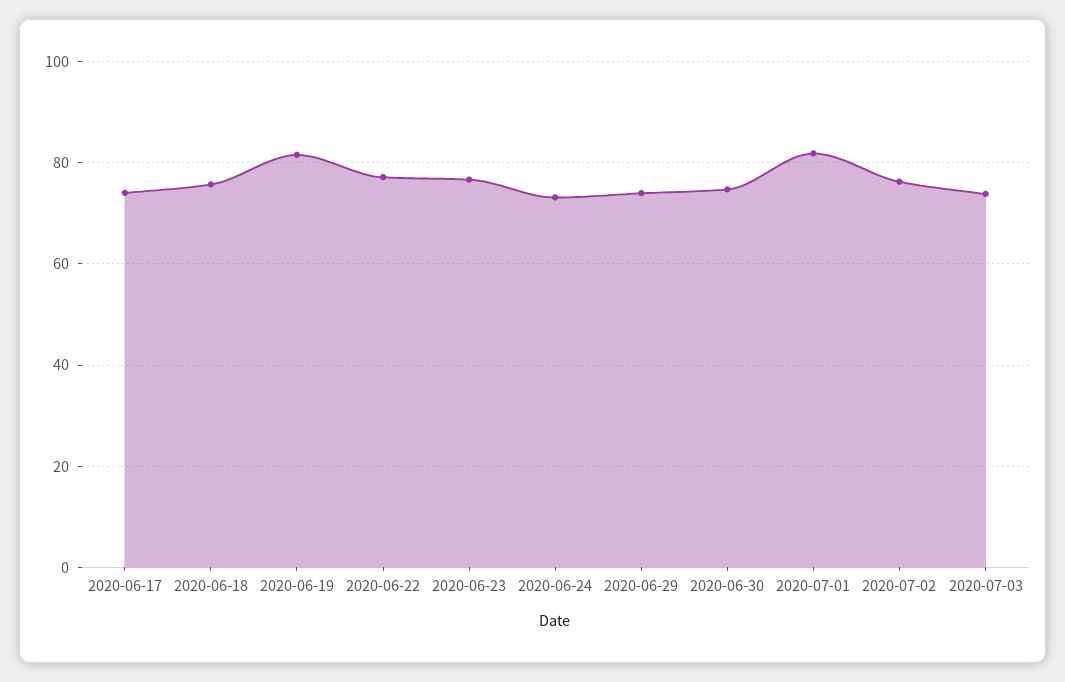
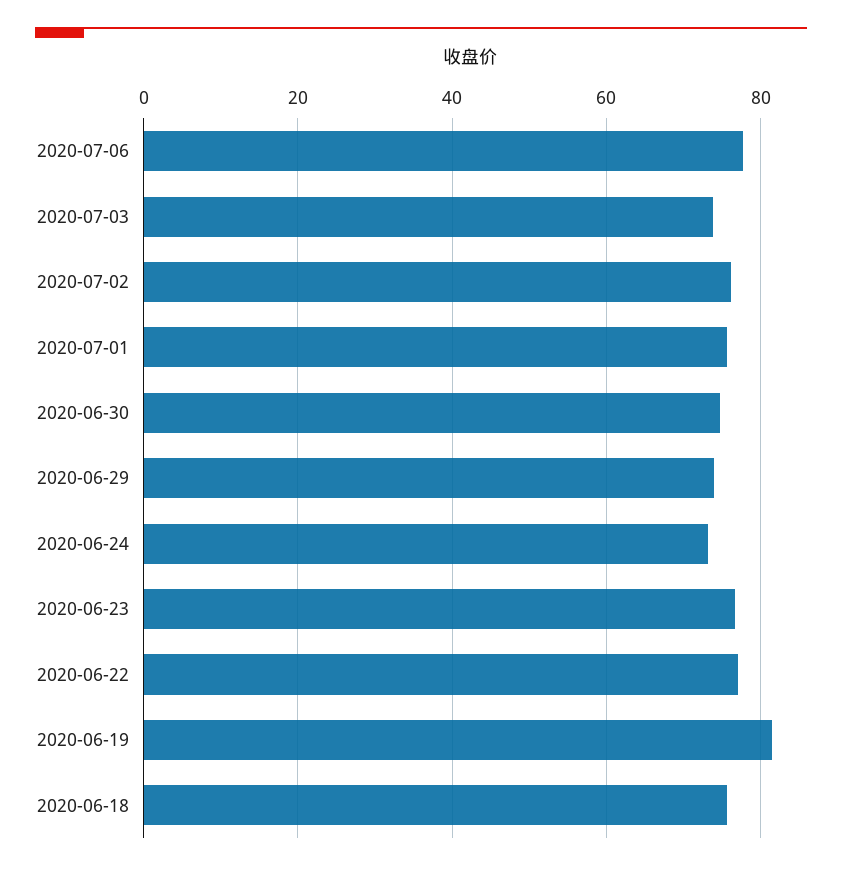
2020-06-17: 74 -> none
2020-07-01: 82 -> 76
2020-07-06: none -> 78

